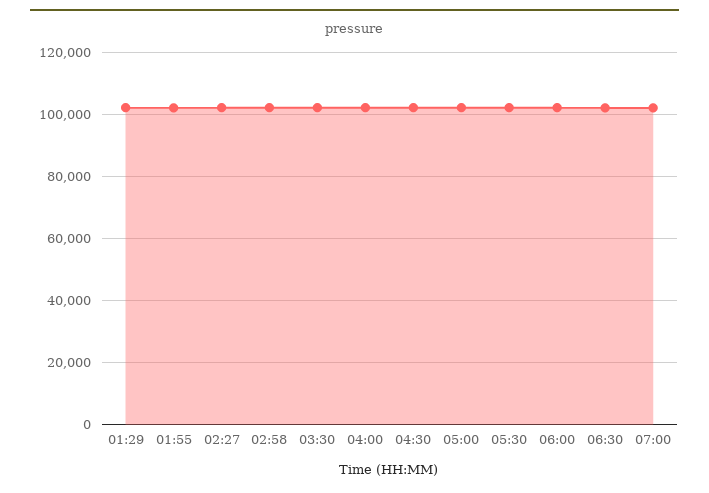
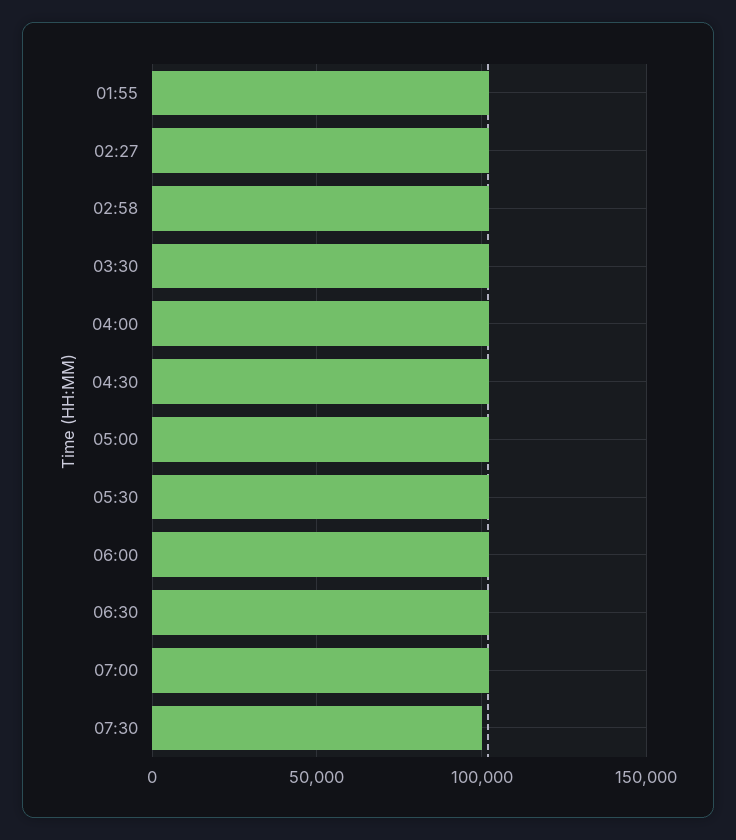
01:29: 102000 -> none
07:30: none -> 100000

